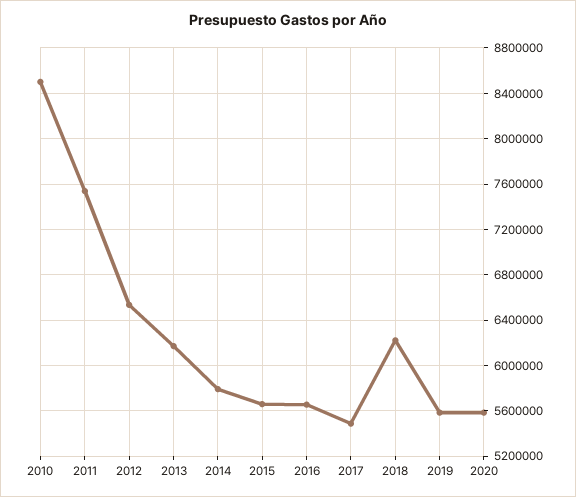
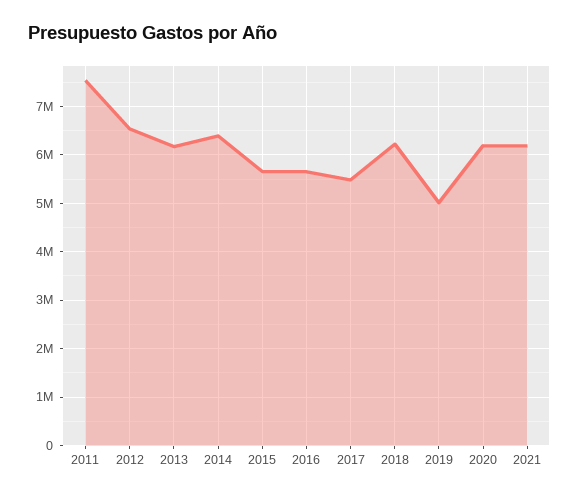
2010: 8500000 -> none
2014: 5800000 -> 6400000
2019: 5600000 -> 5000000
2020: 5600000 -> 6200000
2021: none -> 6200000

